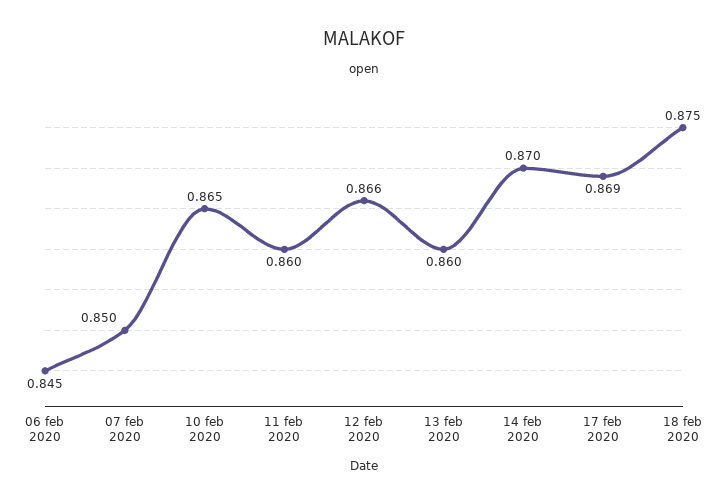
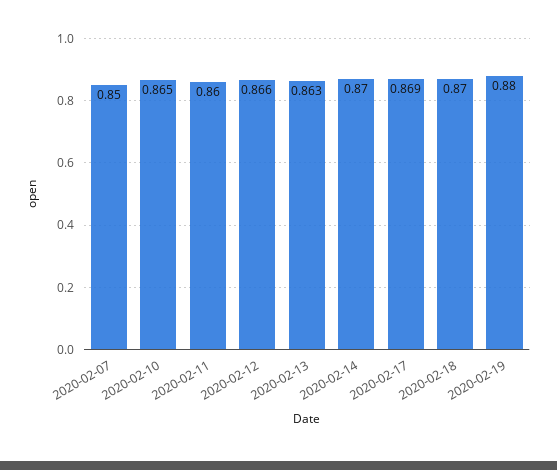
06 feb 2020: 0.845 -> none
13 feb 2020: 0.86 -> 0.863
18 feb 2020: 0.875 -> 0.87
2020-02-19: none -> 0.88

